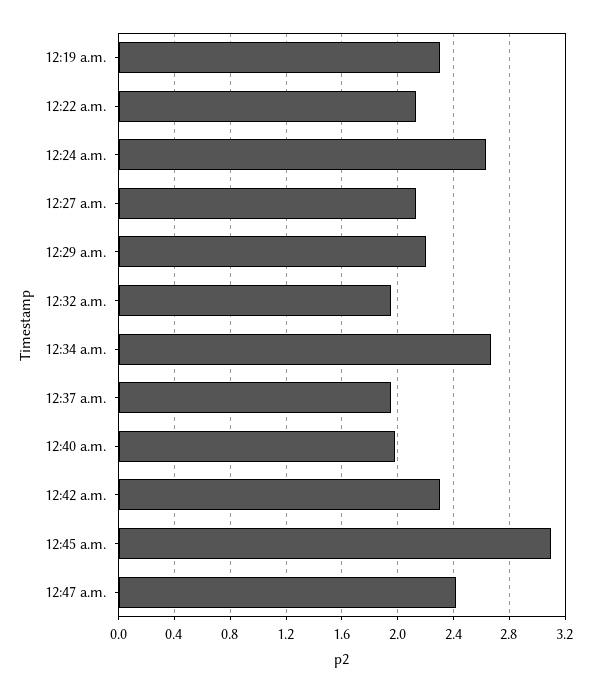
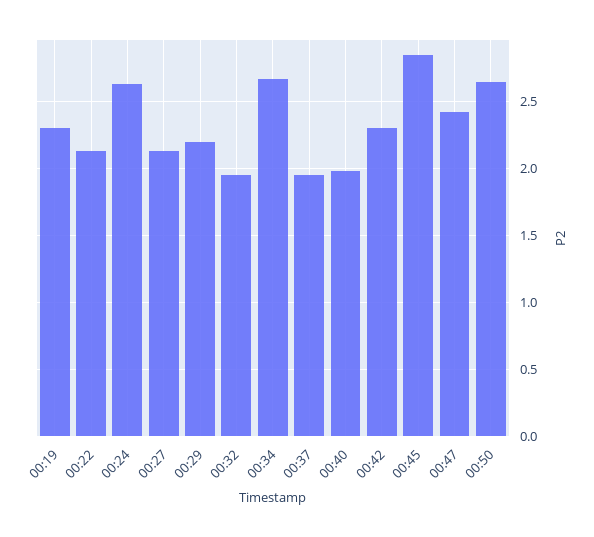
12:45 a.m.: 3.1 -> 2.85
00:50: none -> 2.65

